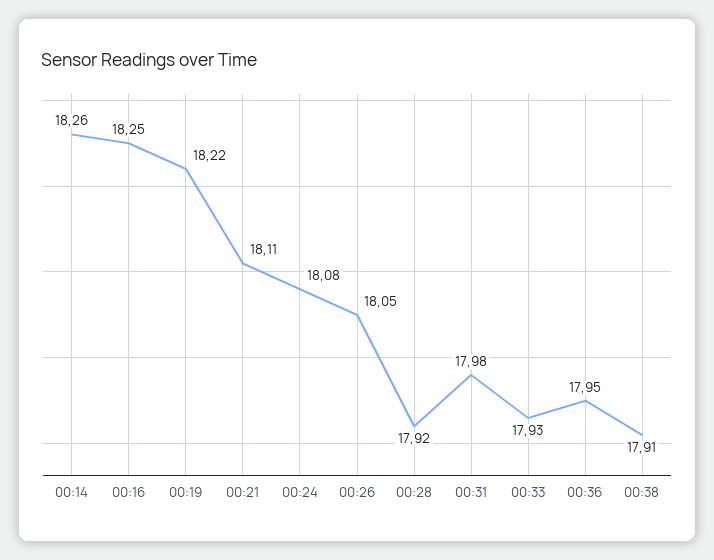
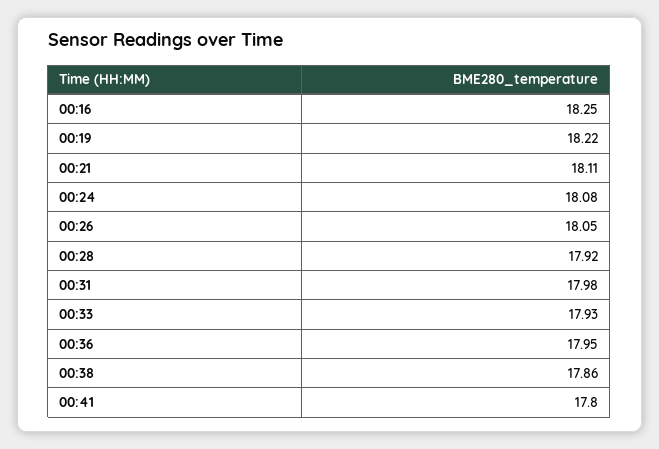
00:14: 18.26 -> none
00:38: 17.91 -> 17.86
00:41: none -> 17.8

